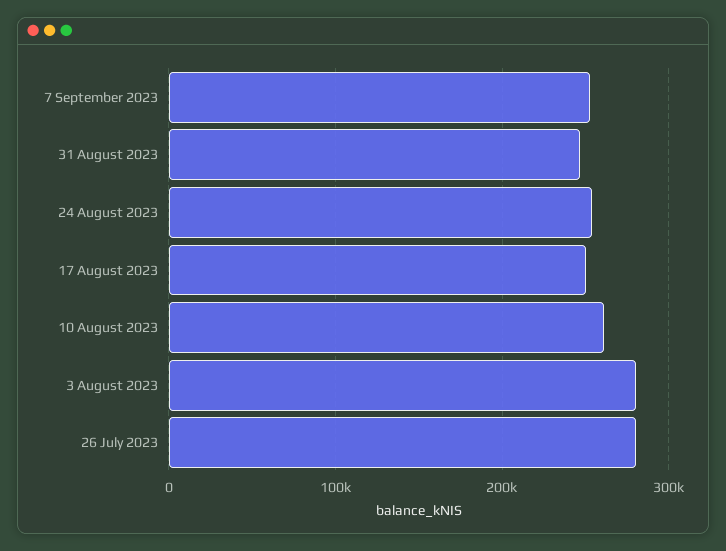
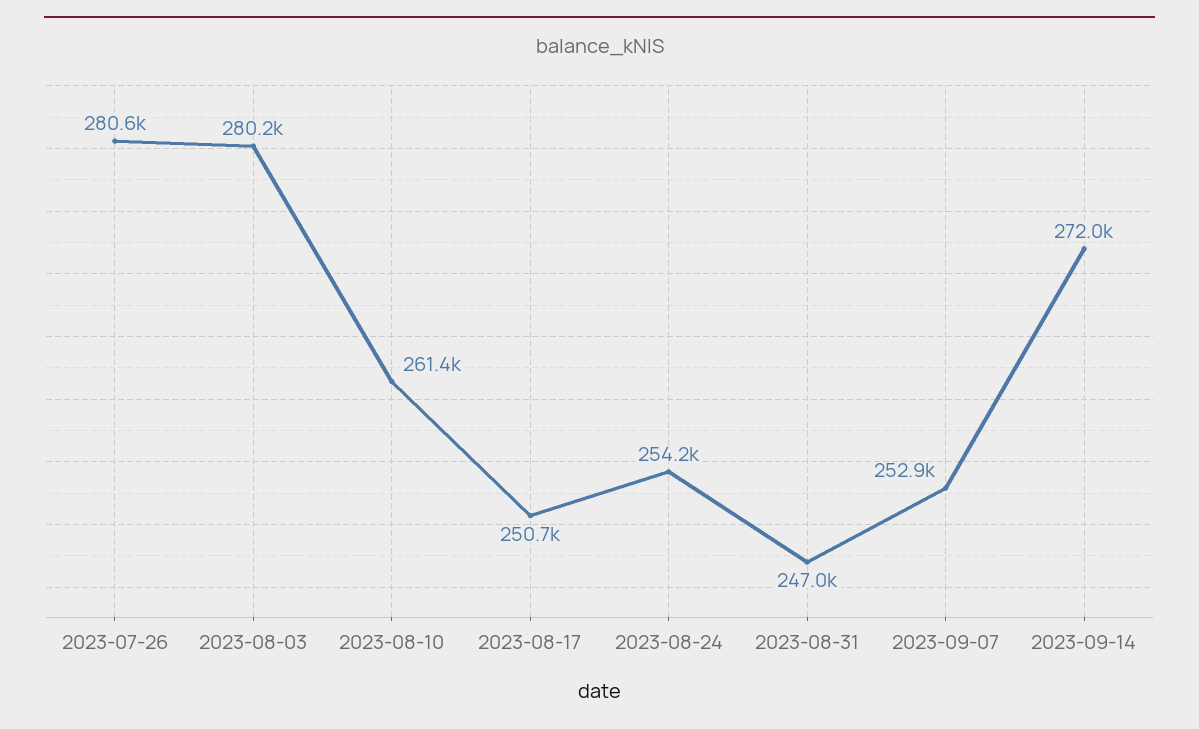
2023-09-14: none -> 272000

